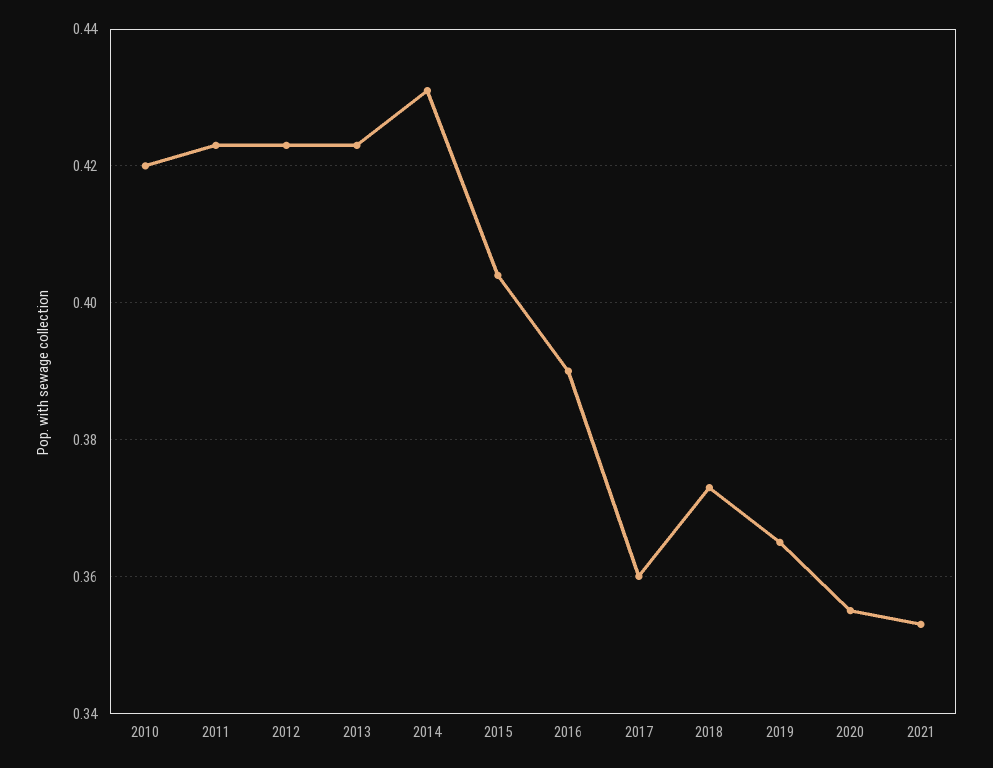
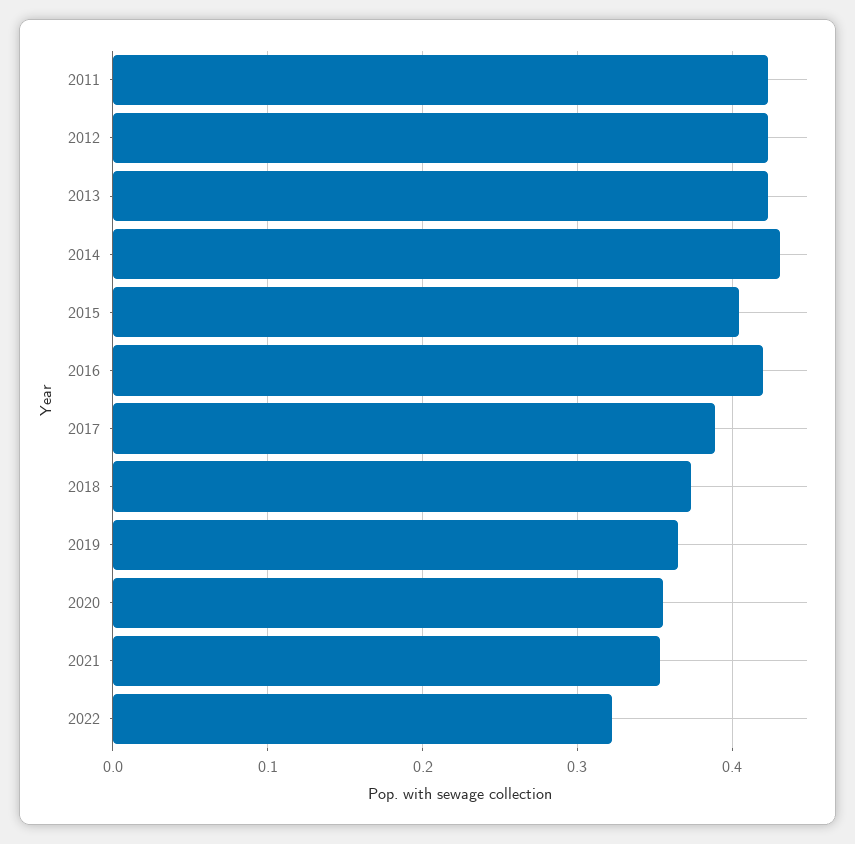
2010: 0.42 -> none
2016: 0.39 -> 0.42
2017: 0.36 -> 0.39
2022: none -> 0.32

